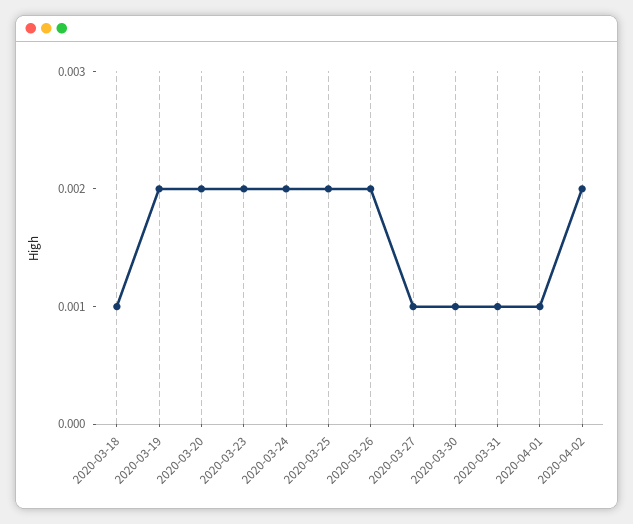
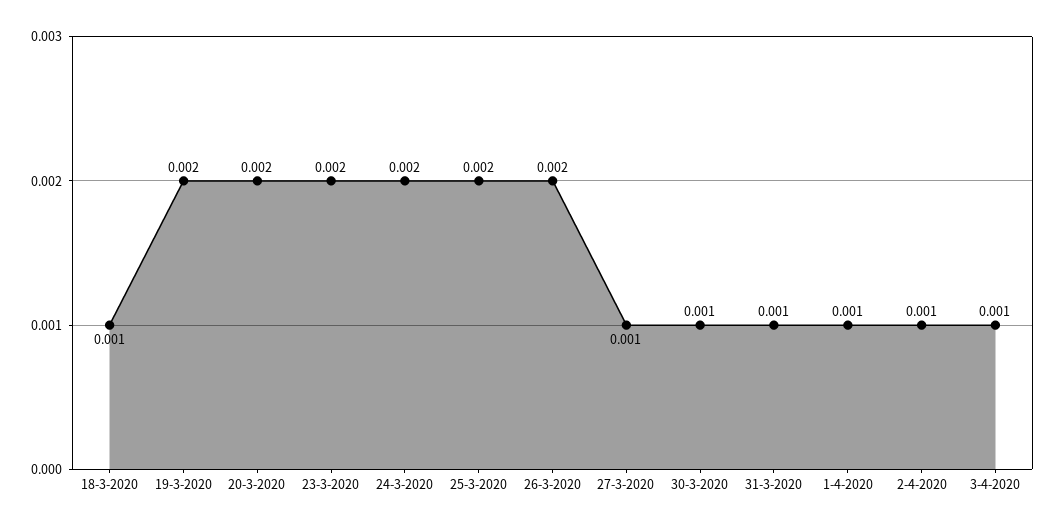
2020-04-02: 0.002 -> 0.001
3-4-2020: none -> 0.001

